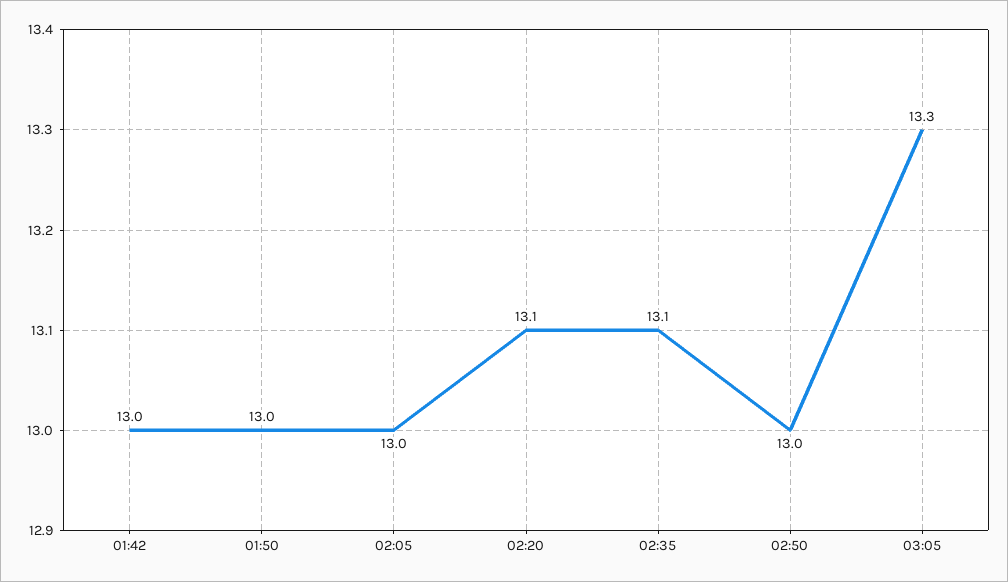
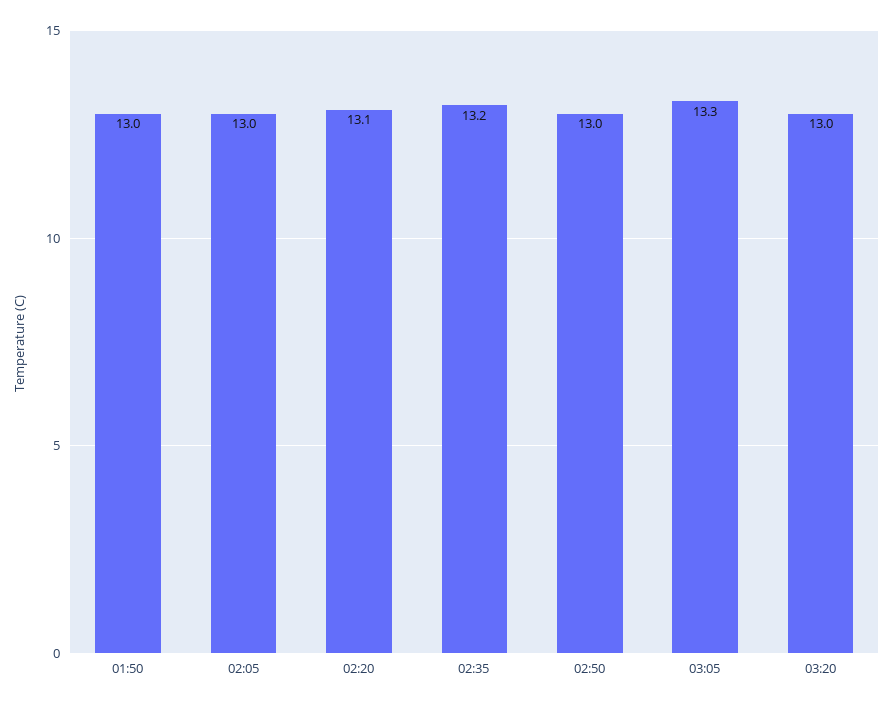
01:42: 13 -> none
02:35: 13.1 -> 13.2
03:20: none -> 13

